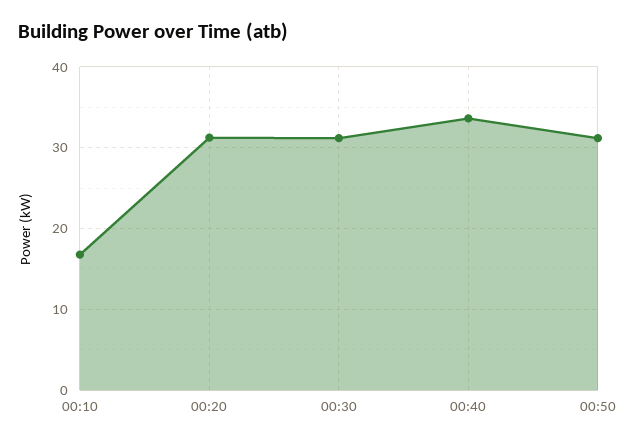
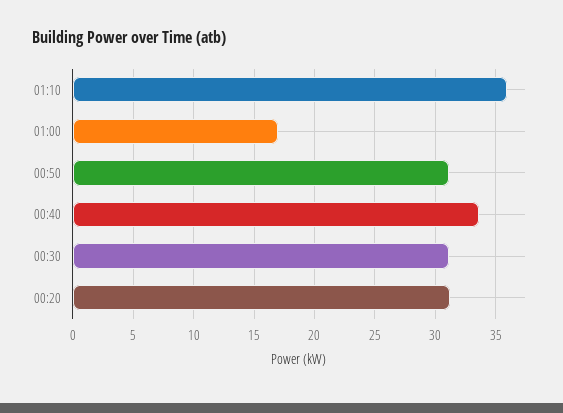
00:10: 17 -> none
01:10: none -> 36
01:00: none -> 17

